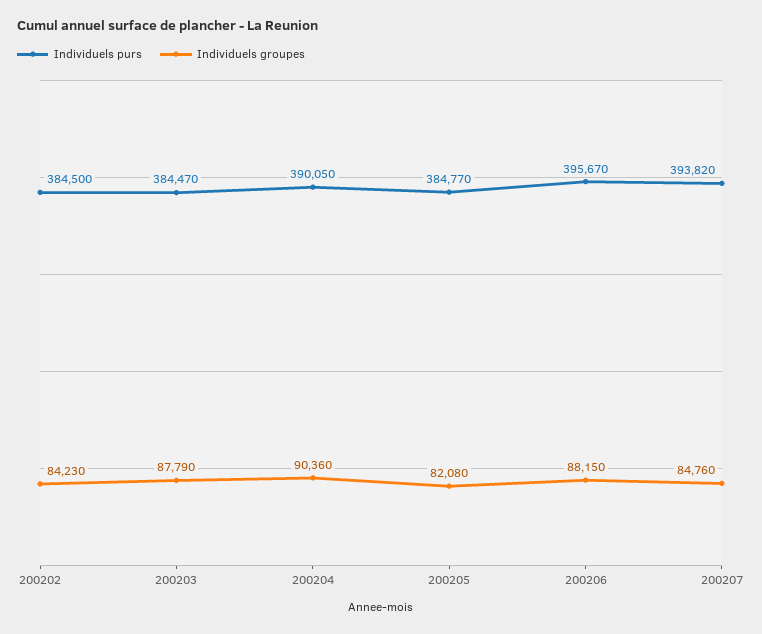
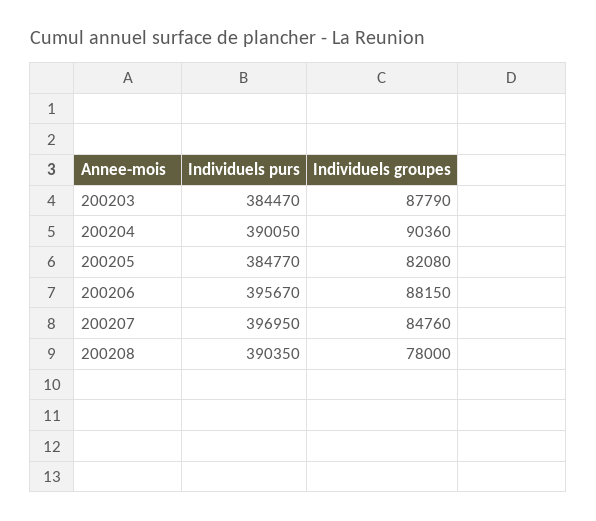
Individuels purs, 200202: 384500 -> none
Individuels groupes, 200202: 84230 -> none
Individuels purs, 200207: 393820 -> 396950
Individuels purs, 200208: none -> 390350
Individuels groupes, 200208: none -> 78000

